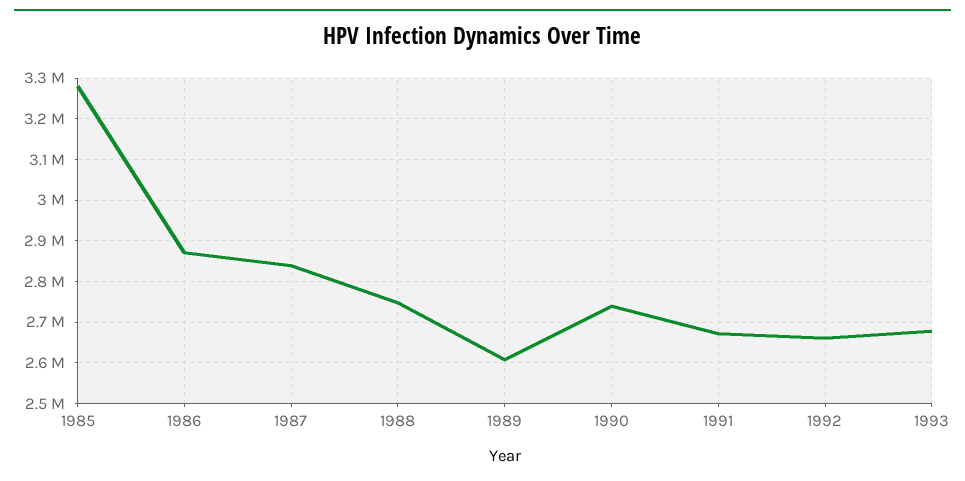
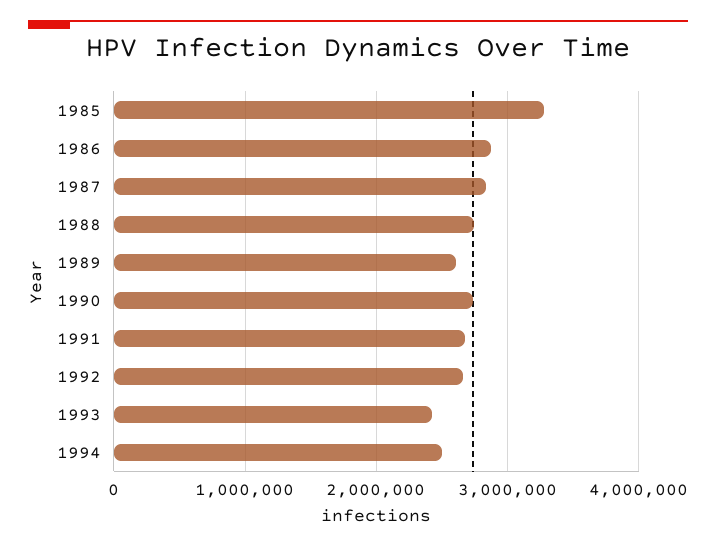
1993: 2680000 -> 2400000
1994: none -> 2500000

